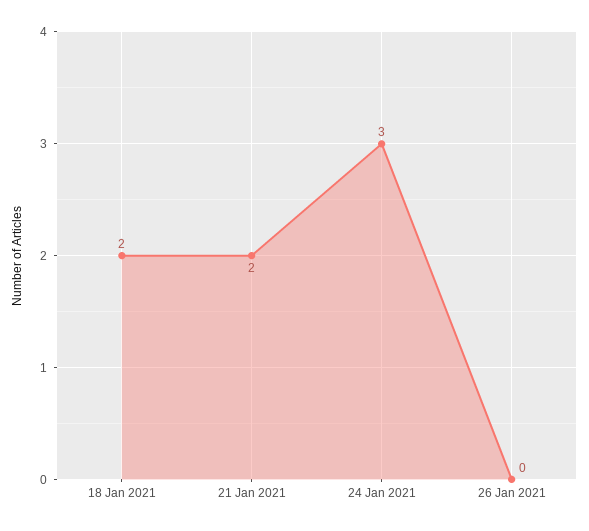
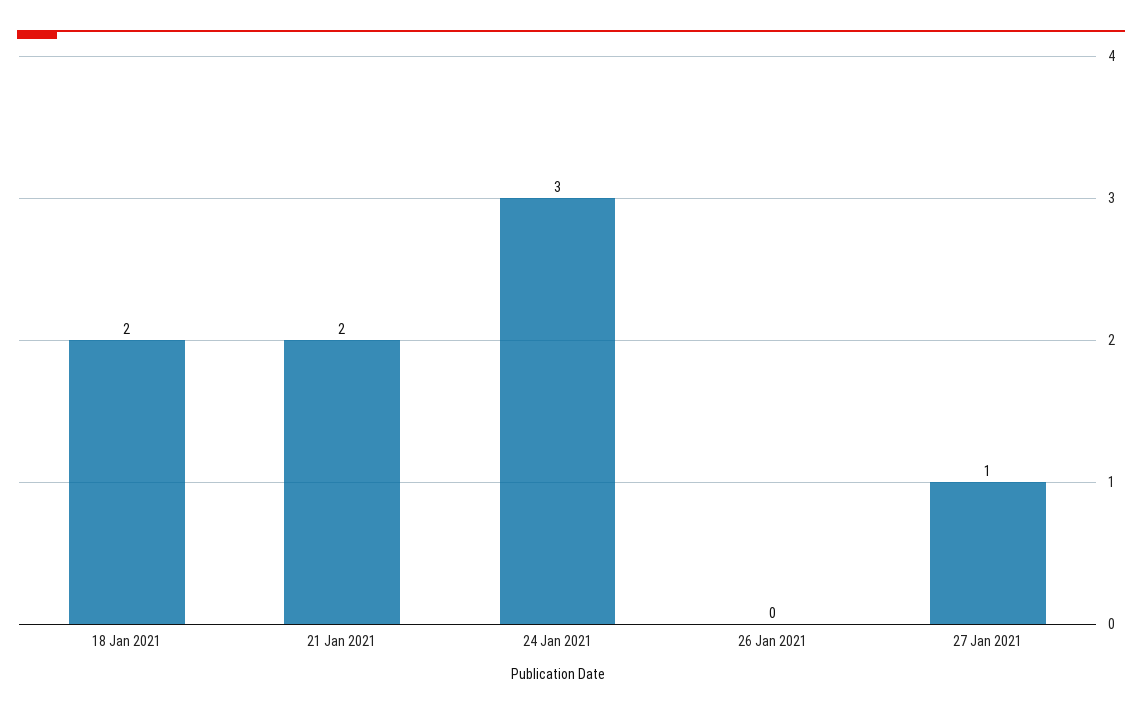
27 Jan 2021: none -> 1

